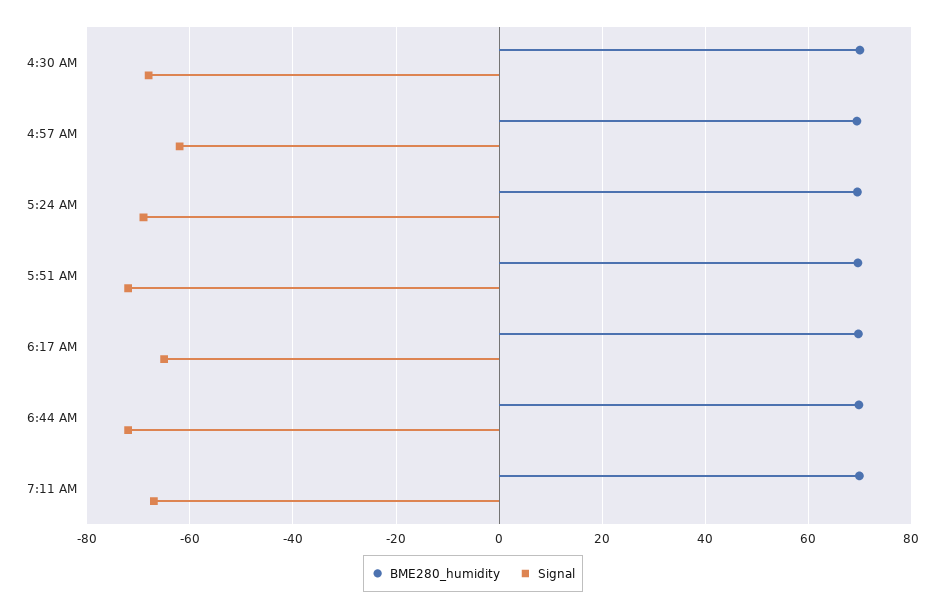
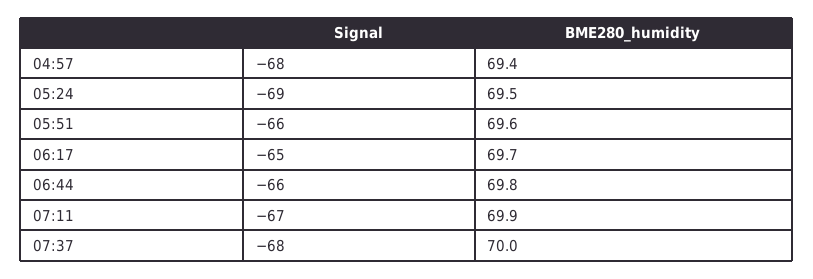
BME280_humidity, 4:30 AM: 70 -> none
Signal, 4:30 AM: -68 -> none
Signal, 4:57 AM: -62 -> -68
Signal, 5:51 AM: -72 -> -66
Signal, 6:44 AM: -72 -> -66
Signal, 07:37: none -> -68
BME280_humidity, 07:37: none -> 70

